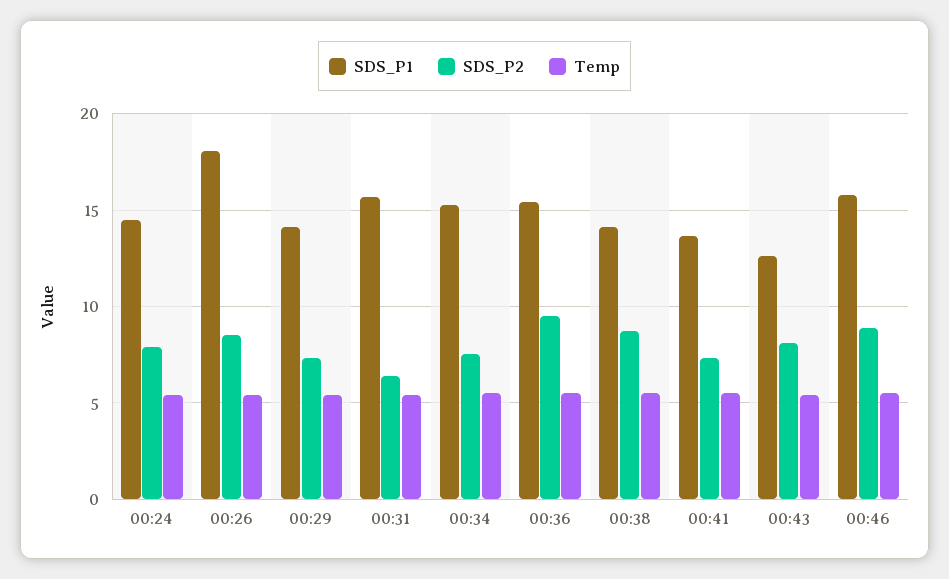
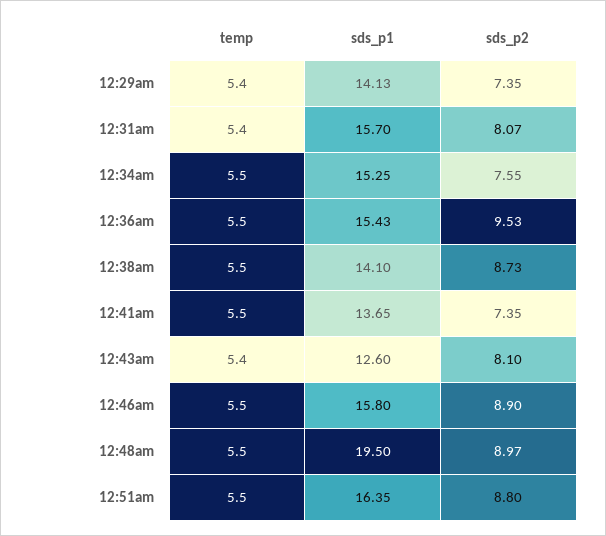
SDS_P1, 00:24: 14.5 -> none
SDS_P2, 00:24: 8 -> none
Temp, 00:24: 5.5 -> none
SDS_P1, 00:26: 18 -> none
SDS_P2, 00:26: 8.5 -> none
Temp, 00:26: 5.5 -> none
SDS_P2, 00:31: 6.5 -> 8.07
Temp, 12:48am: none -> 5.5
SDS_P1, 12:48am: none -> 19.5
SDS_P2, 12:48am: none -> 8.97
Temp, 12:51am: none -> 5.5
SDS_P1, 12:51am: none -> 16.35
SDS_P2, 12:51am: none -> 8.8

